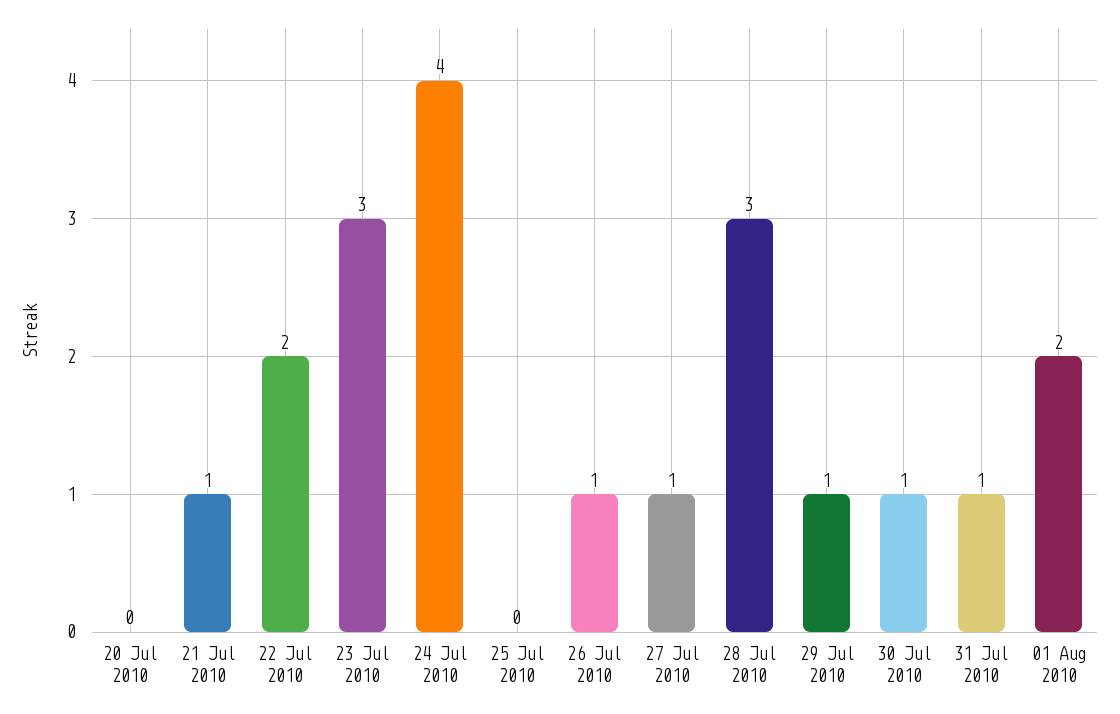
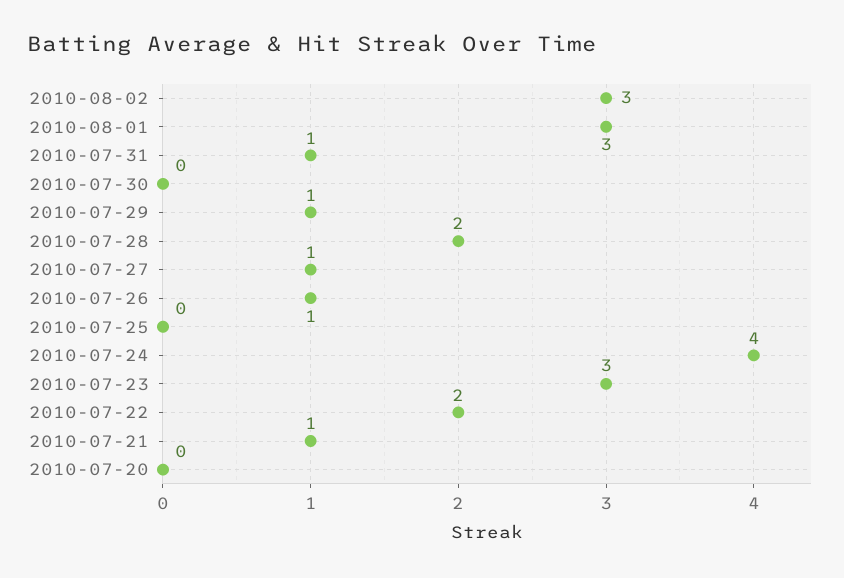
28 Jul 2010: 3 -> 2
30 Jul 2010: 1 -> 0
01 Aug 2010: 2 -> 3
2010-08-02: none -> 3

